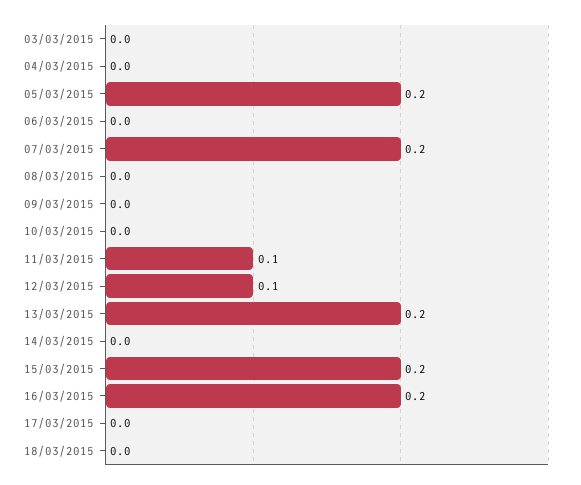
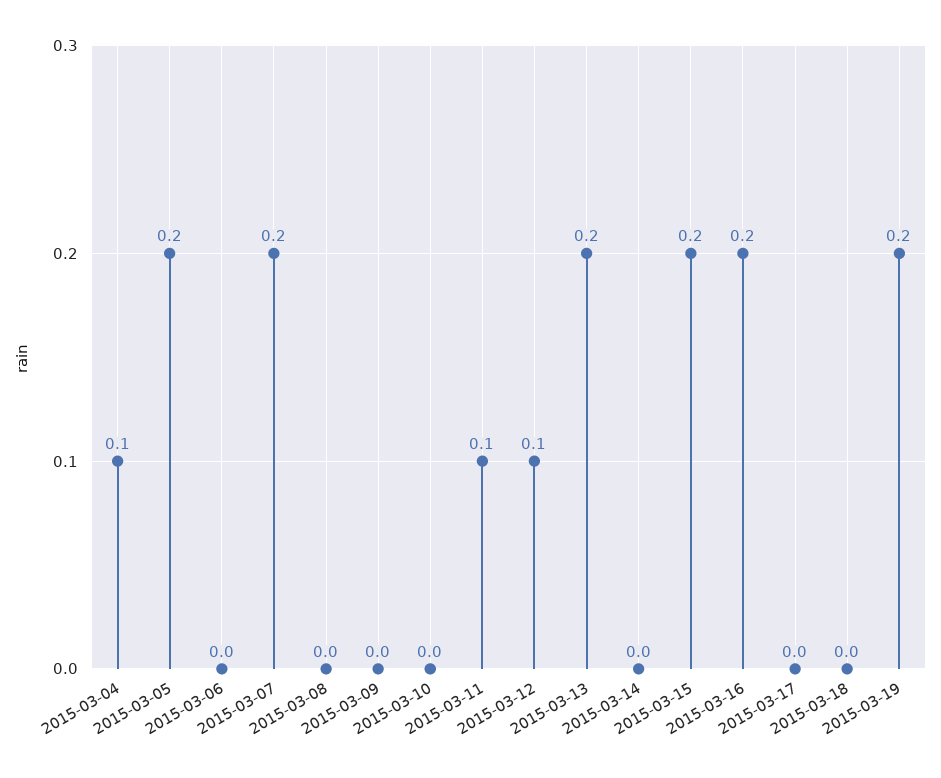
03/03/2015: 0 -> none
04/03/2015: 0 -> 0.1
2015-03-19: none -> 0.2

